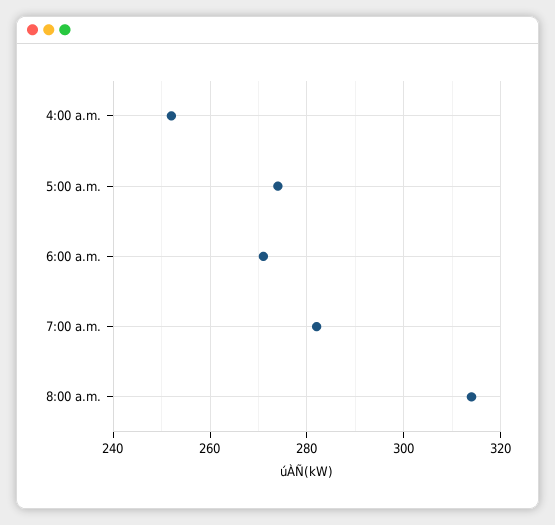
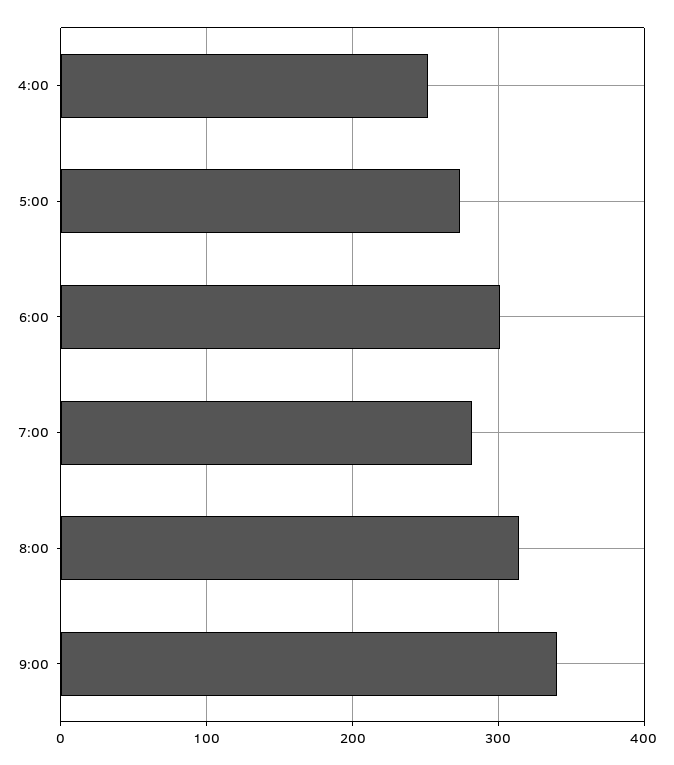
6:00 a.m.: 270 -> 300
9:00: none -> 340

